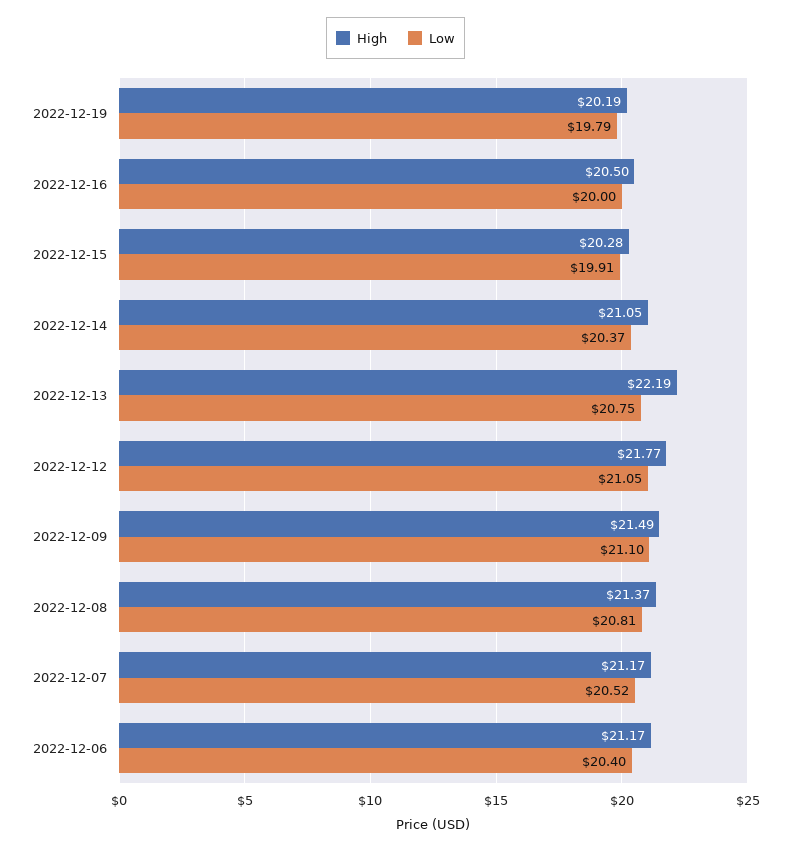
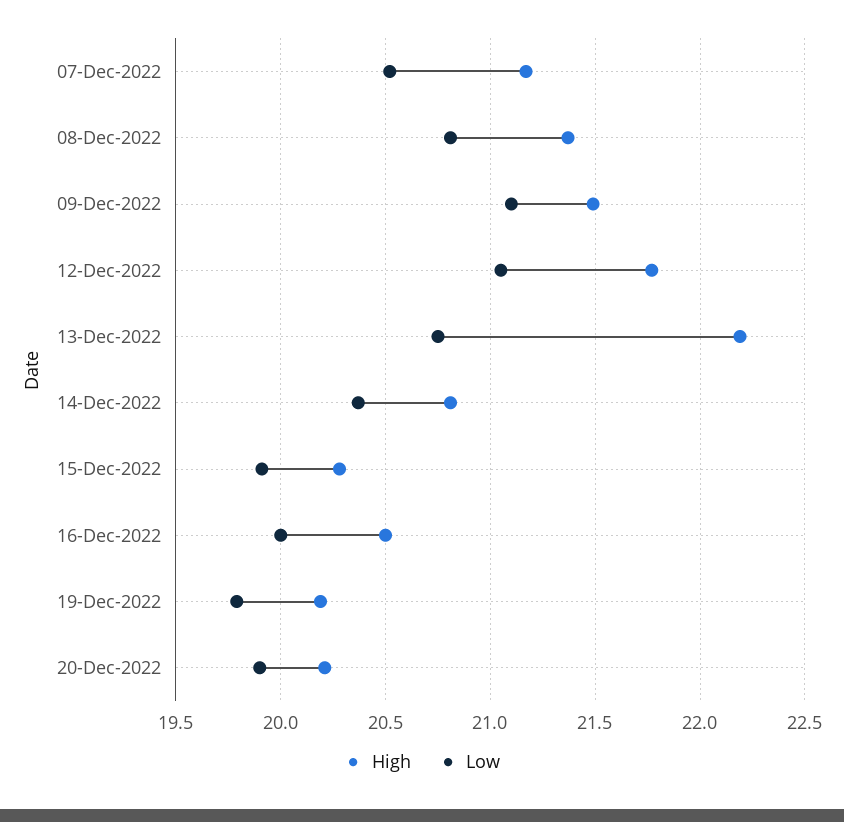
High, 2022-12-14: 21.05 -> 20.8
High, 2022-12-06: 21.17 -> none
Low, 2022-12-06: 20.4 -> none
High, 20-Dec-2022: none -> 20.2
Low, 20-Dec-2022: none -> 19.9

